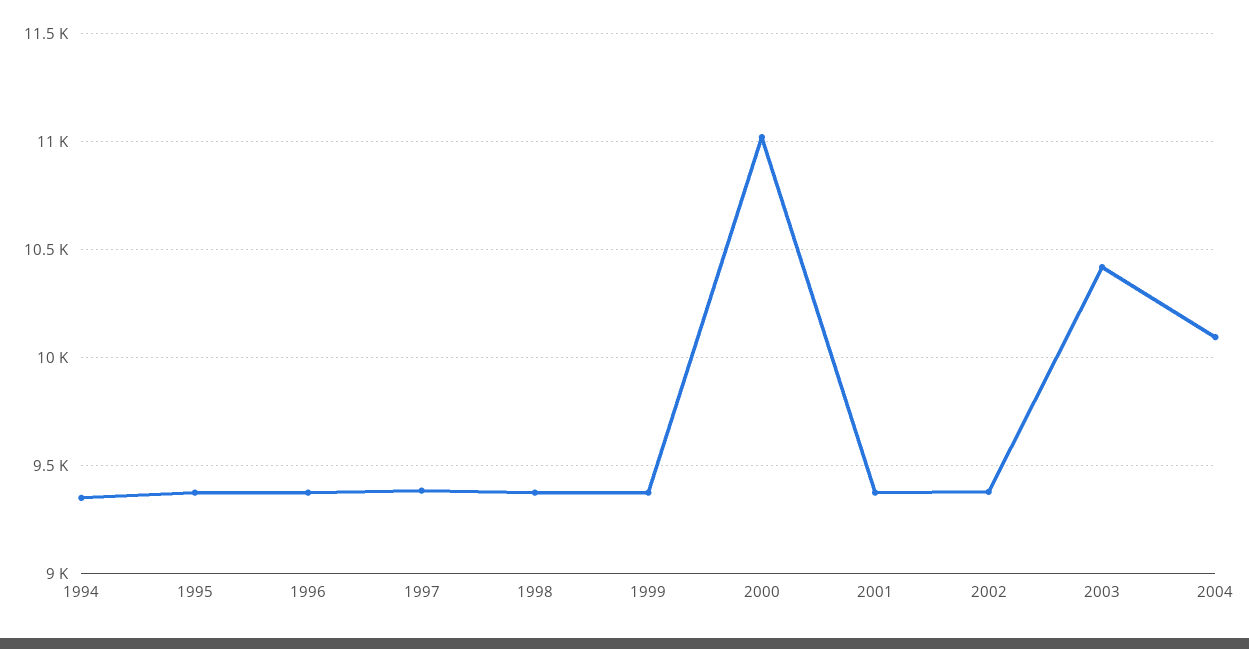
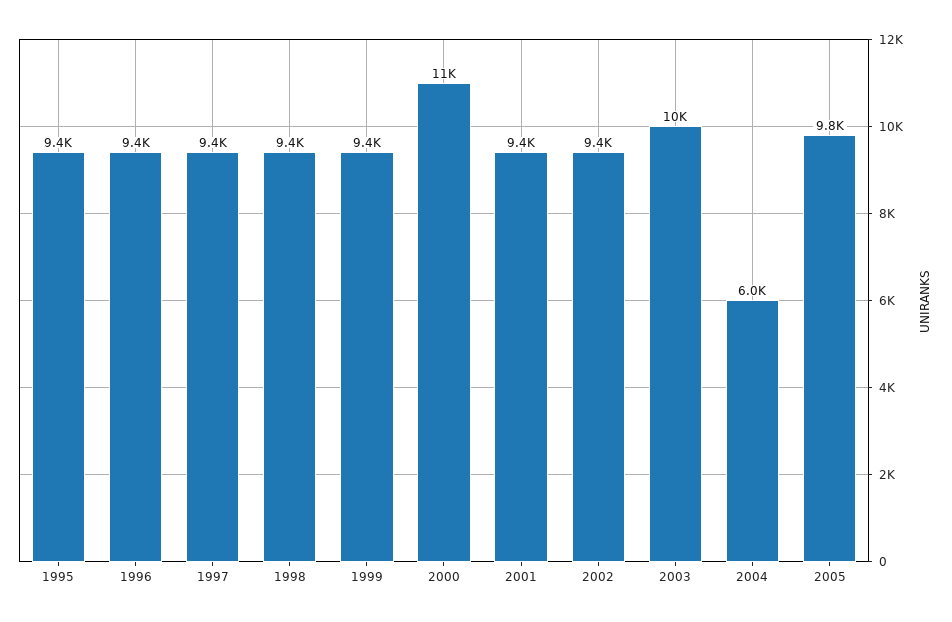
1994: 9350 -> none
2004: 10100 -> 6000
2005: none -> 9800

